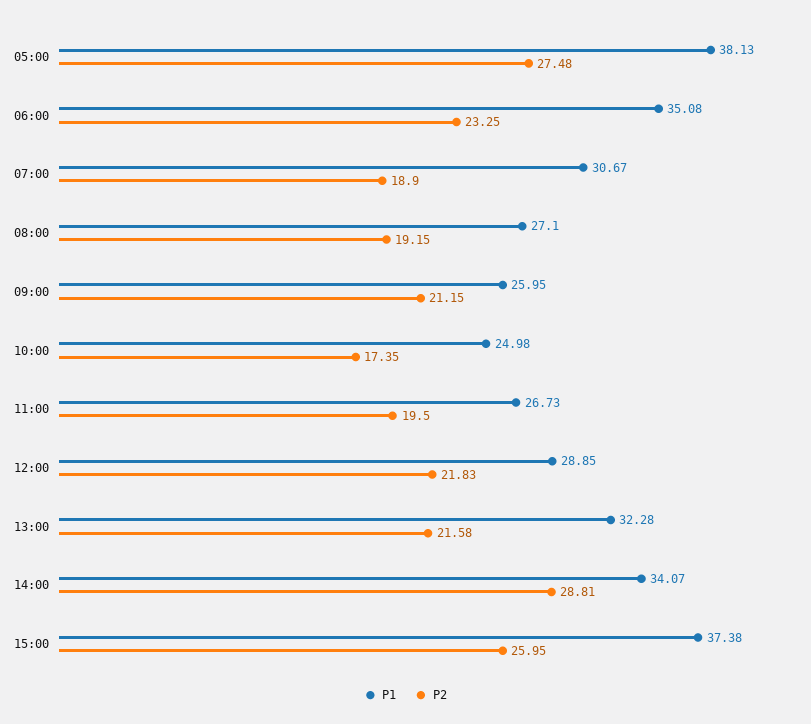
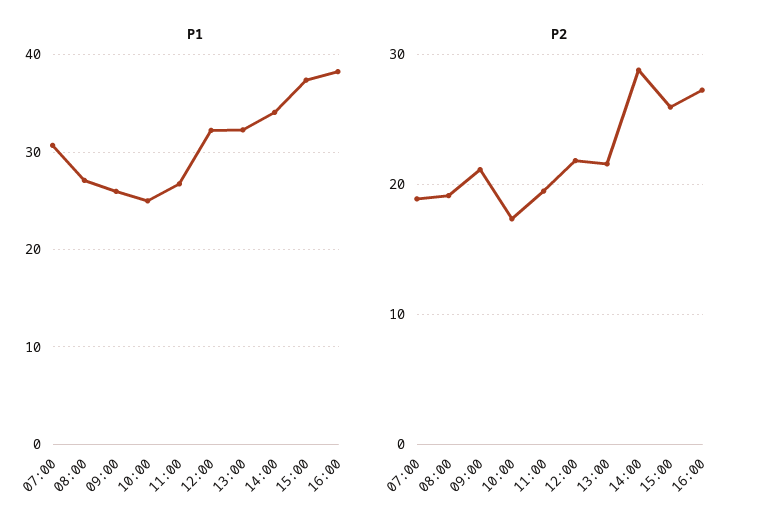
P1, 05:00: 38.13 -> none
P2, 05:00: 27.48 -> none
P1, 06:00: 35.08 -> none
P2, 06:00: 23.25 -> none
P1, 12:00: 28.85 -> 32
P1, 16:00: none -> 38
P2, 16:00: none -> 27

